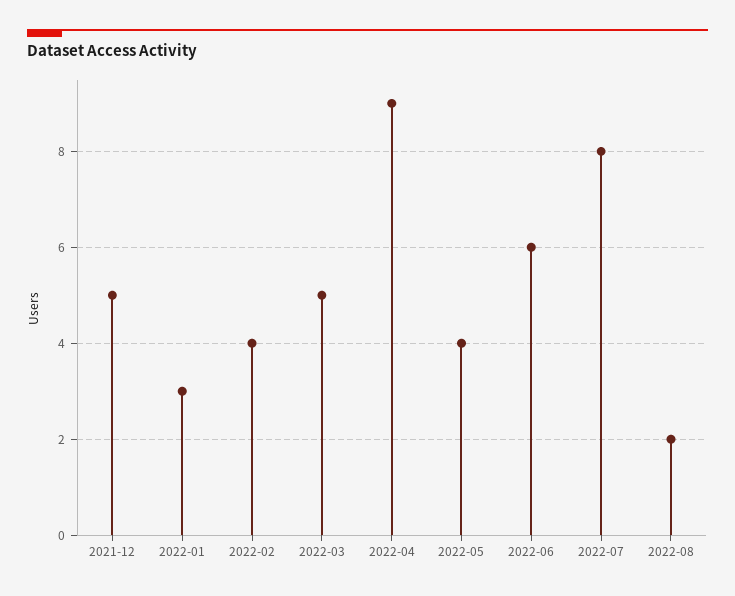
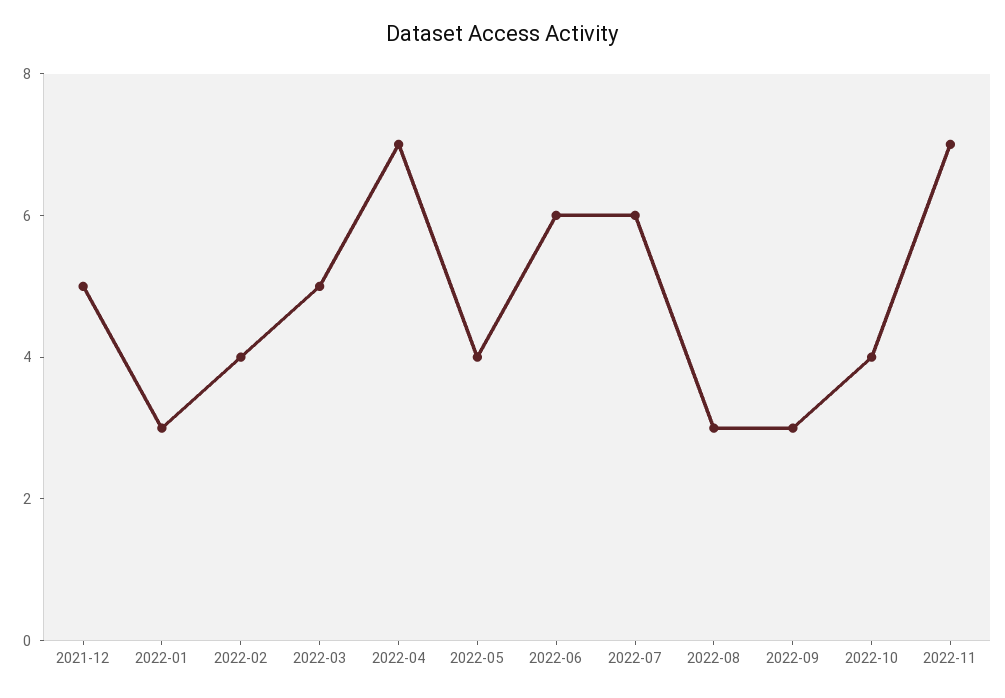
2022-04: 9 -> 7
2022-07: 8 -> 6
2022-08: 2 -> 3
2022-09: none -> 3
2022-10: none -> 4
2022-11: none -> 7

